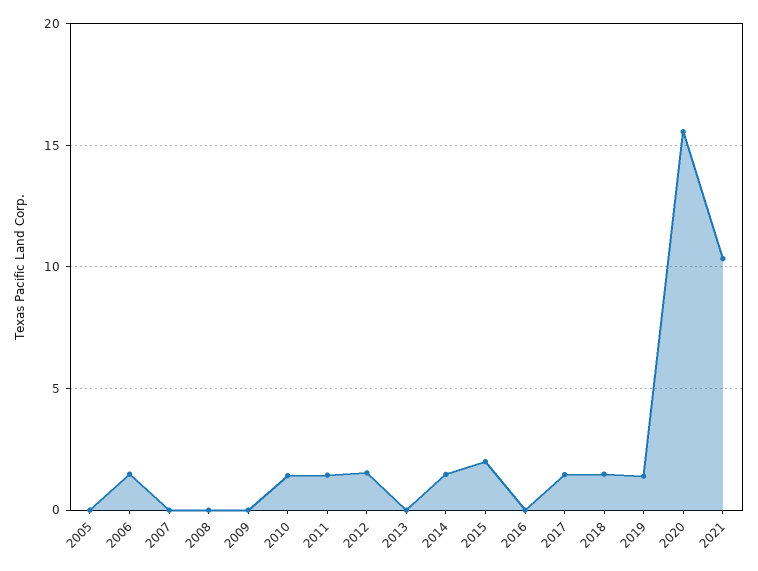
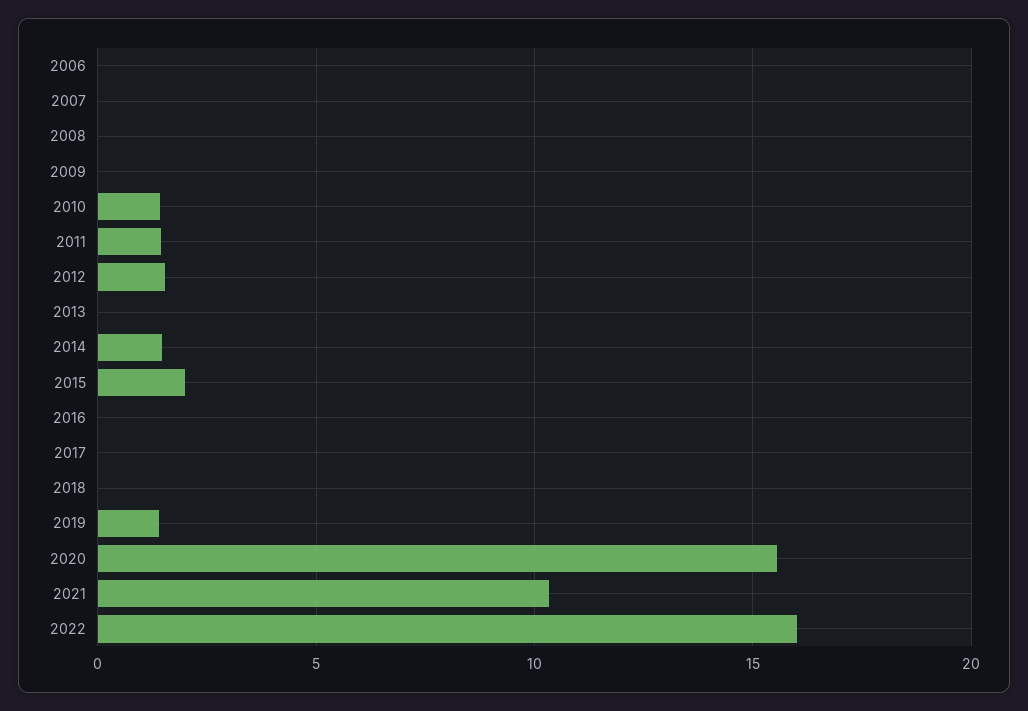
2005: 0 -> none
2006: 1.5 -> 0
2017: 1.5 -> 0
2018: 1.5 -> 0
2022: none -> 16

